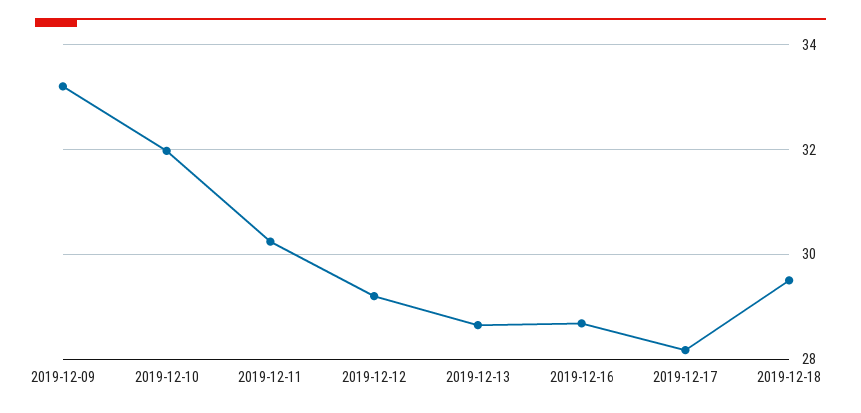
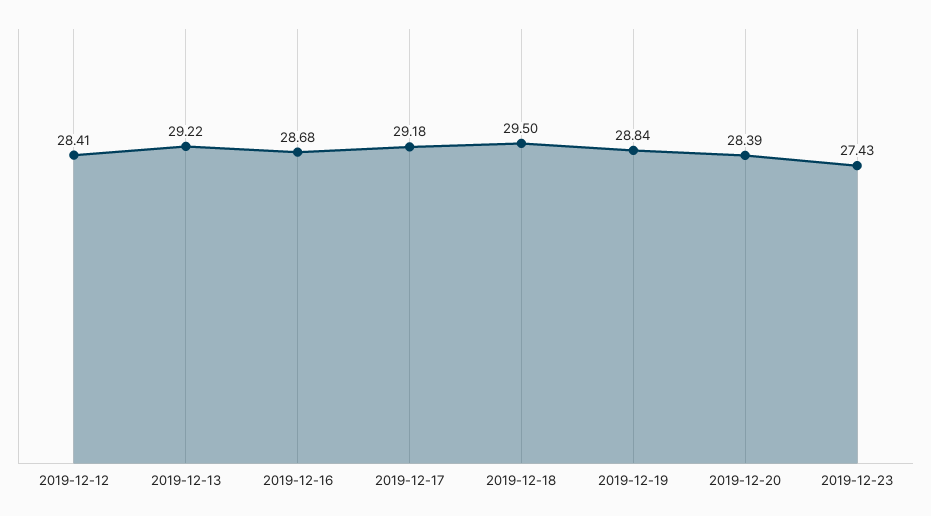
2019-12-09: 33.2 -> none
2019-12-10: 32 -> none
2019-12-11: 30.2 -> none
2019-12-12: 29.2 -> 28.41
2019-12-13: 28.6 -> 29.22
2019-12-17: 28.2 -> 29.18
2019-12-19: none -> 28.84
2019-12-20: none -> 28.39
2019-12-23: none -> 27.43

